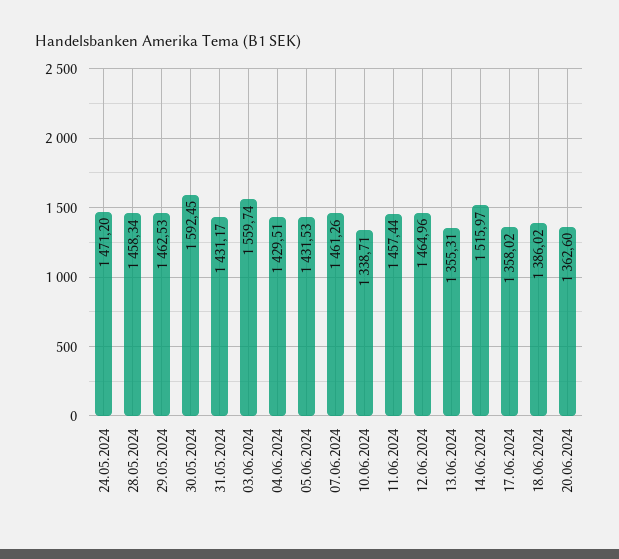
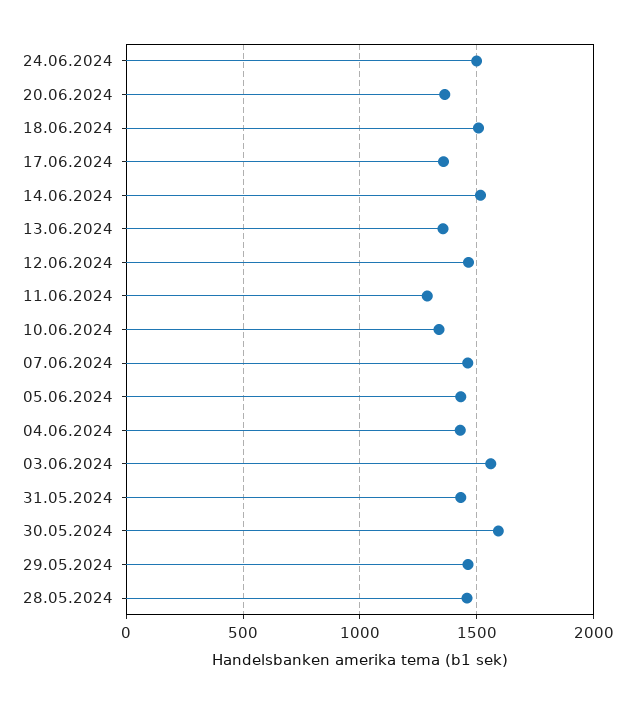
24.05.2024: 1471.2 -> none
11.06.2024: 1457.44 -> 1300
18.06.2024: 1386.02 -> 1500
24.06.2024: none -> 1500

